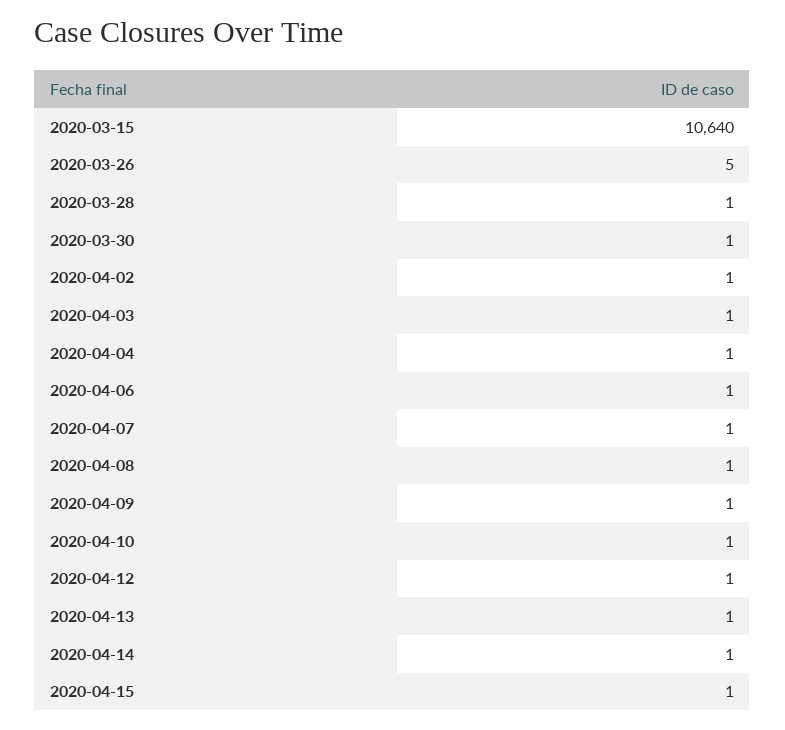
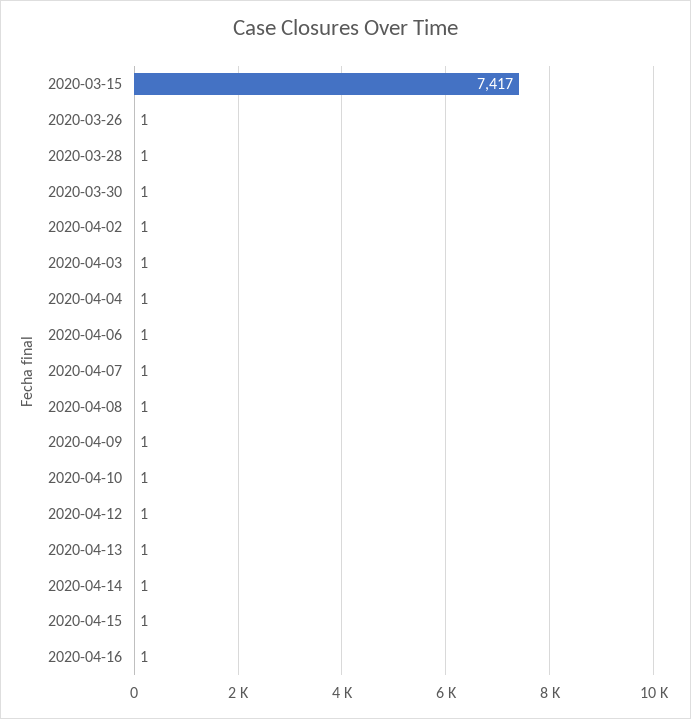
2020-03-15: 10640 -> 7417
2020-03-26: 5 -> 1
2020-04-16: none -> 1

